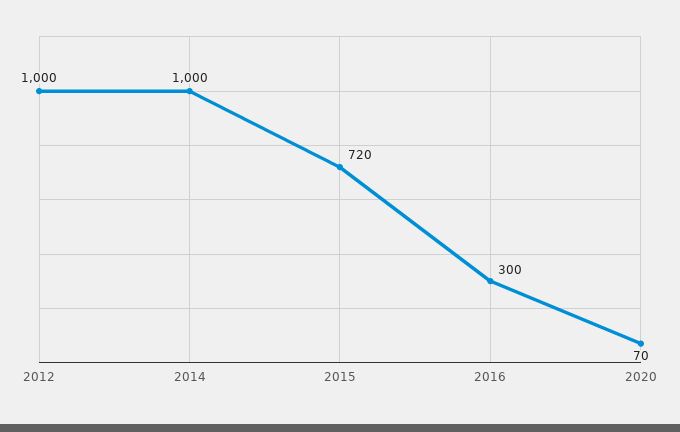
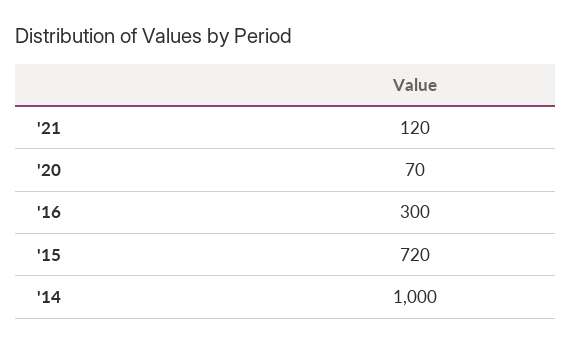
2012: 1000 -> none
'21: none -> 120

